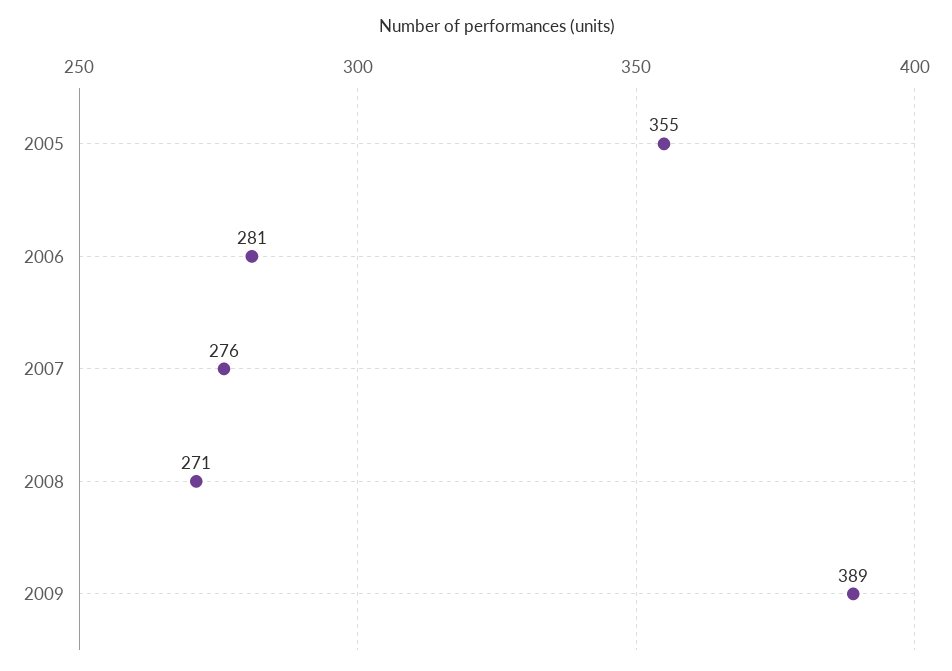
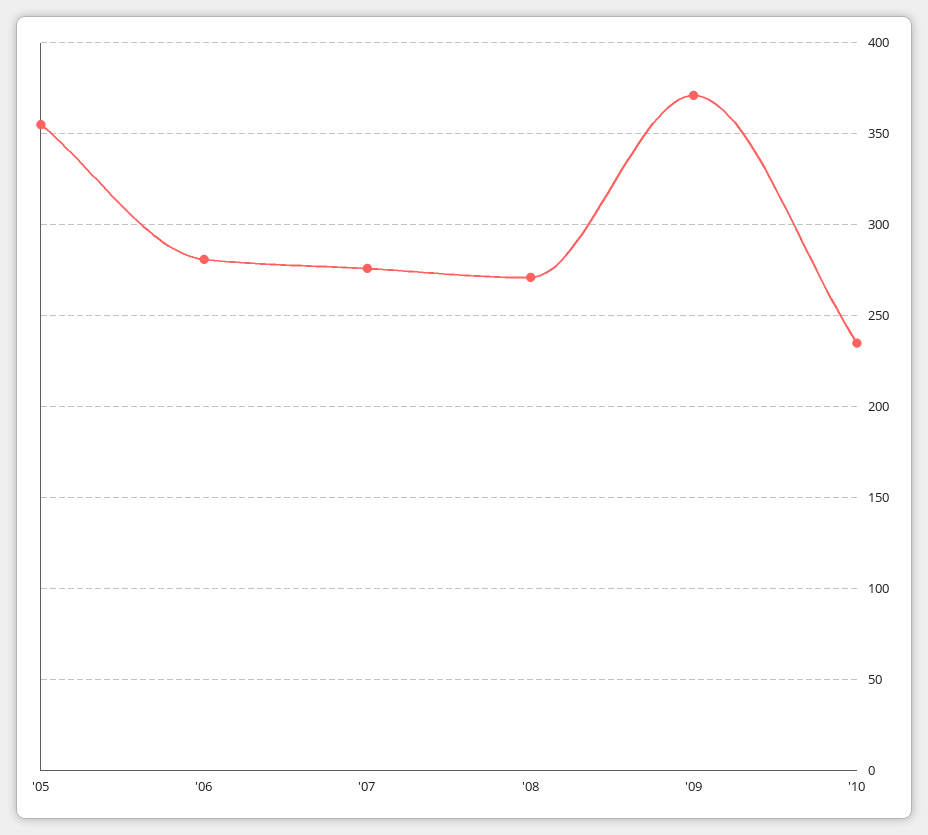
2009: 389 -> 370
'10: none -> 235

